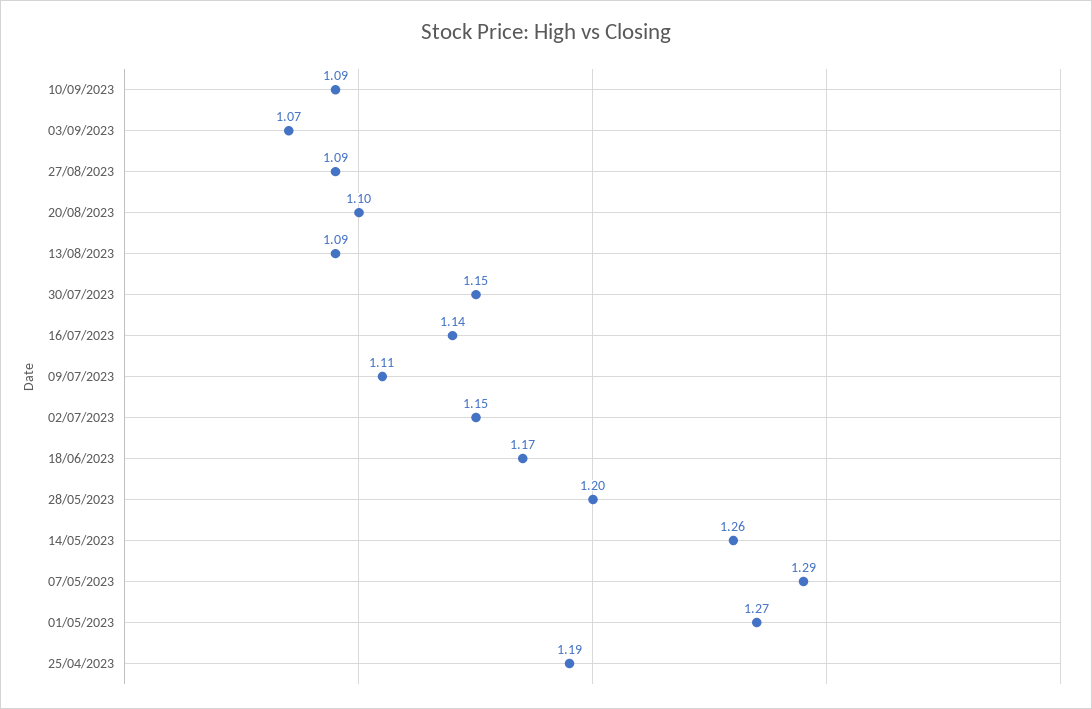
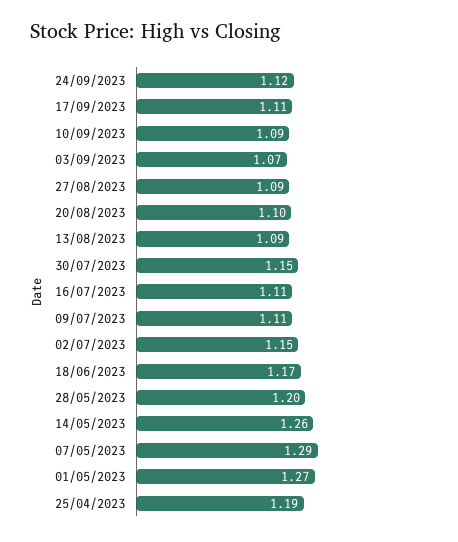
16/07/2023: 1.14 -> 1.11
24/09/2023: none -> 1.12
17/09/2023: none -> 1.11

